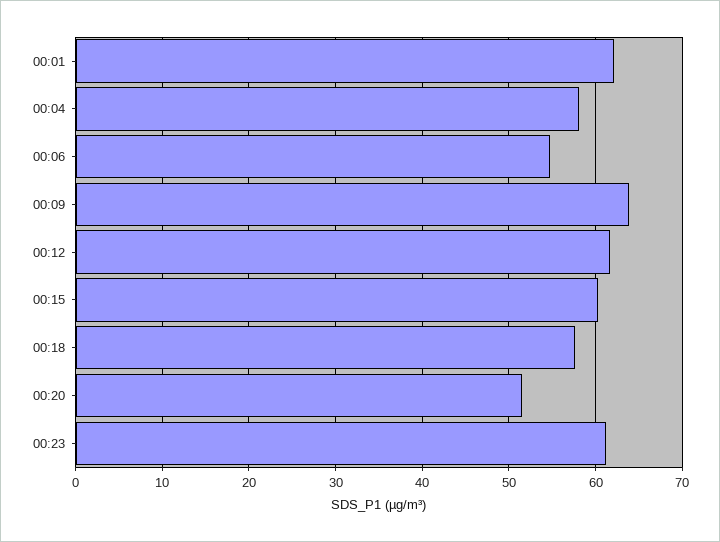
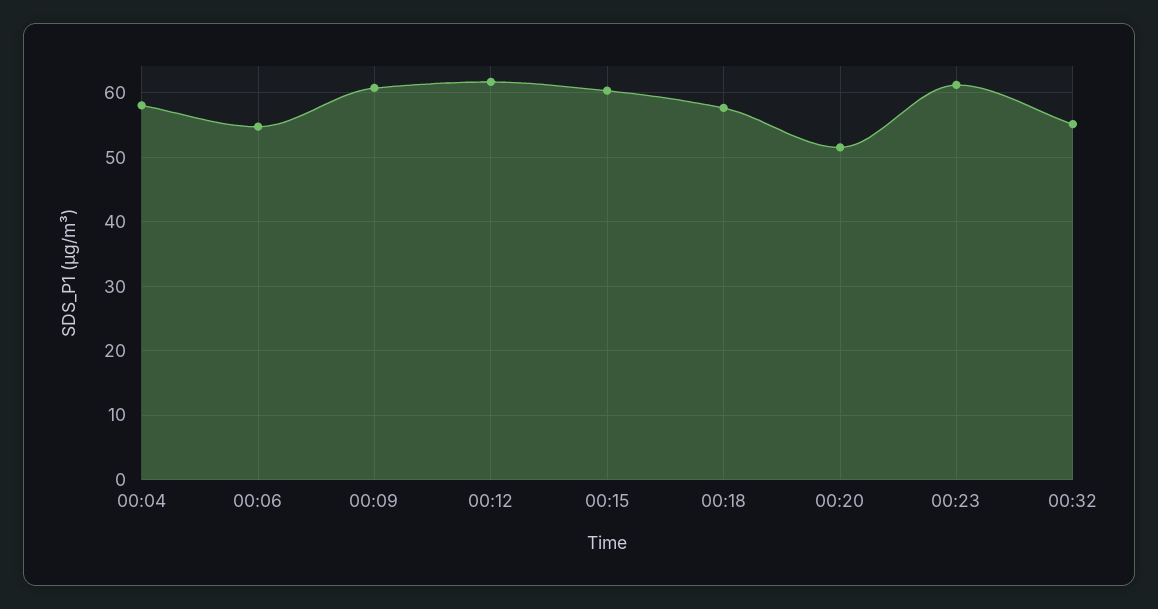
00:01: 62 -> none
00:09: 64 -> 61
00:32: none -> 55

